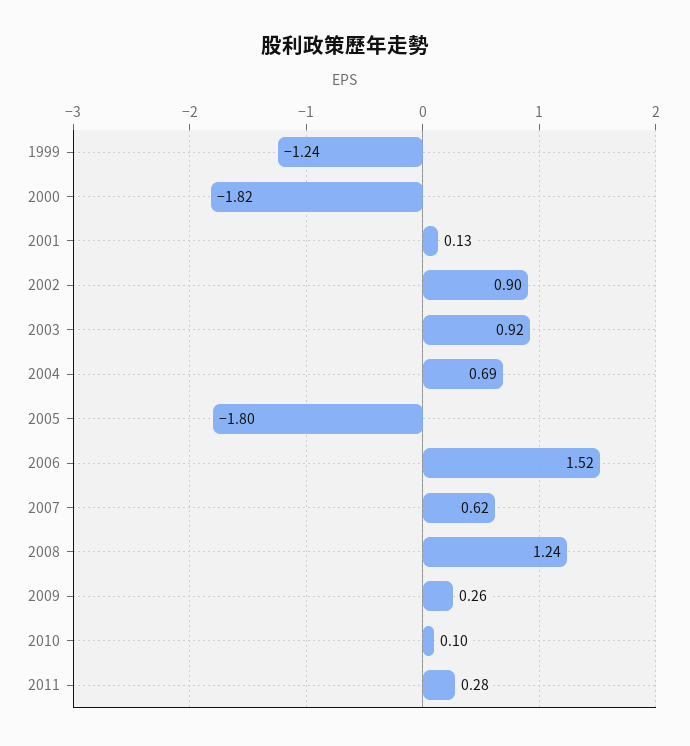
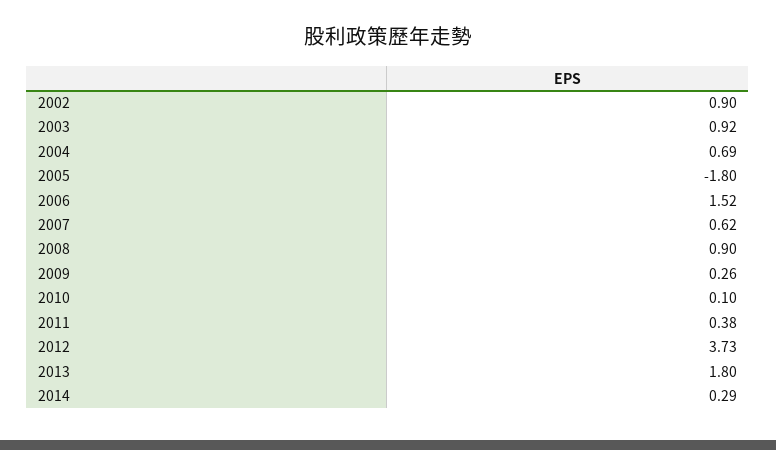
1999: -1.24 -> none
2000: -1.82 -> none
2001: 0.13 -> none
2008: 1.24 -> 0.9
2011: 0.28 -> 0.38
2012: none -> 3.73
2013: none -> 1.8
2014: none -> 0.29

